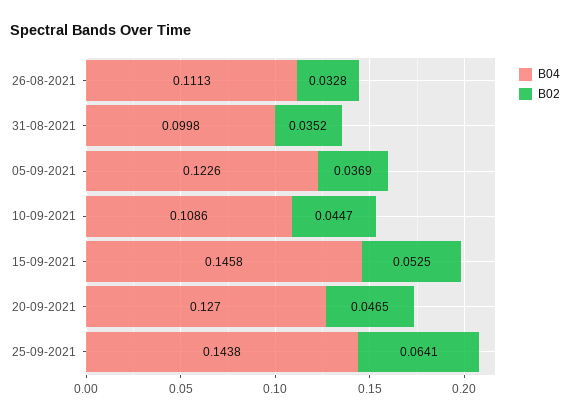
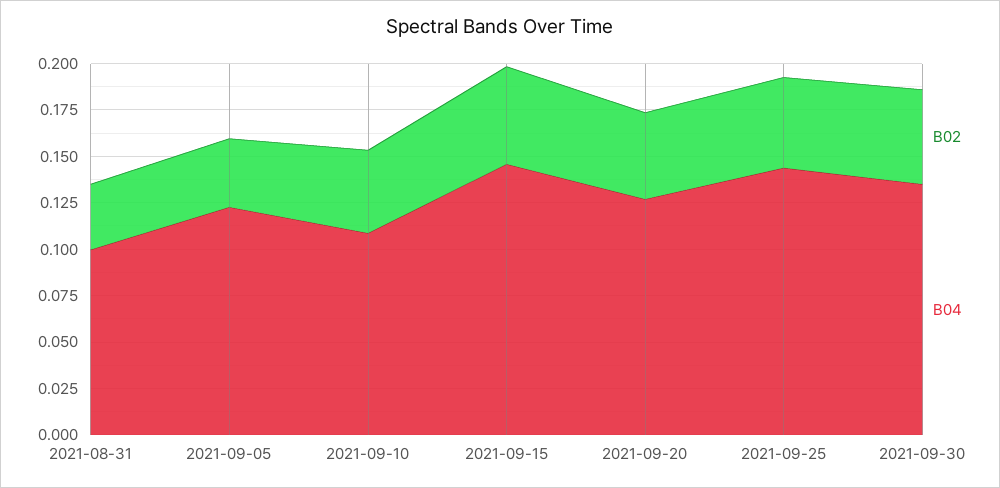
B04, 26-08-2021: 0.1113 -> none
B02, 26-08-2021: 0.0328 -> none
B02, 25-09-2021: 0.0641 -> 0.05
B02, 2021-09-30: none -> 0.05
B04, 2021-09-30: none -> 0.135

